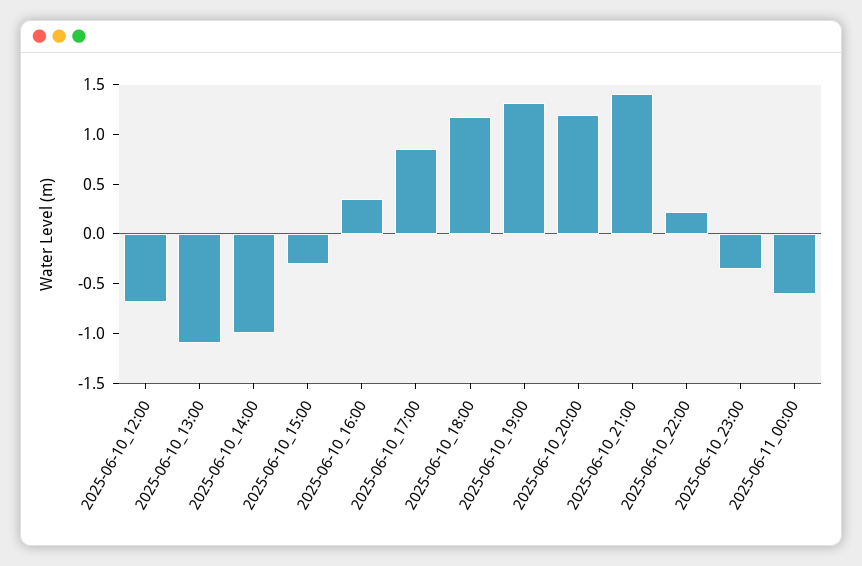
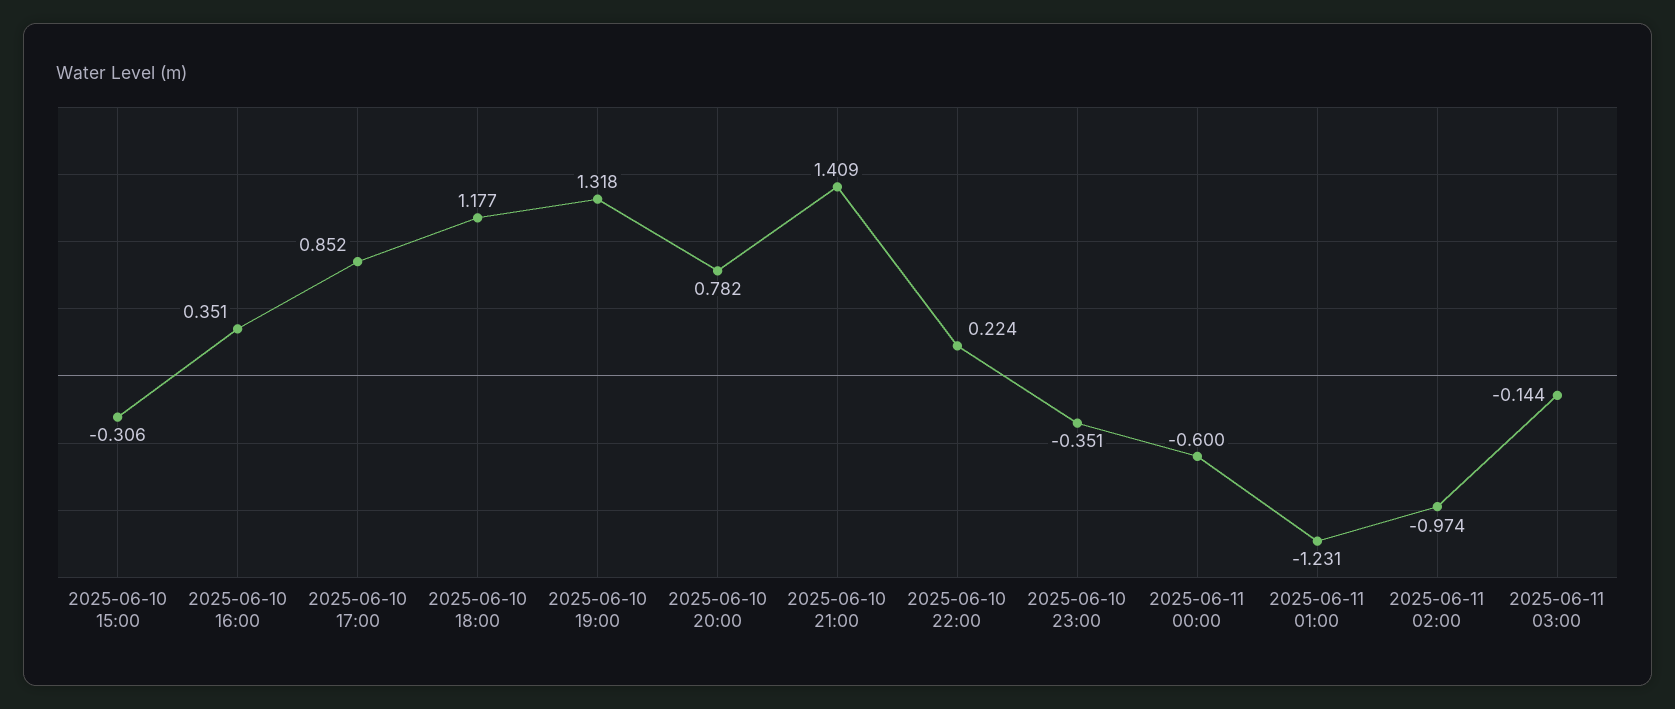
2025-06-10_12:00: -0.7 -> none
2025-06-10_13:00: -1.1 -> none
2025-06-10_14:00: -1 -> none
2025-06-10_20:00: 1.2 -> 0.782
2025-06-11 01:00: none -> -1.231
2025-06-11 02:00: none -> -0.974
2025-06-11 03:00: none -> -0.144

